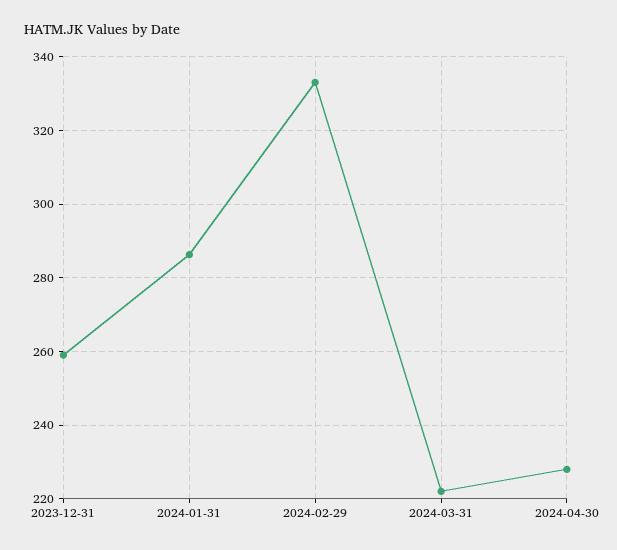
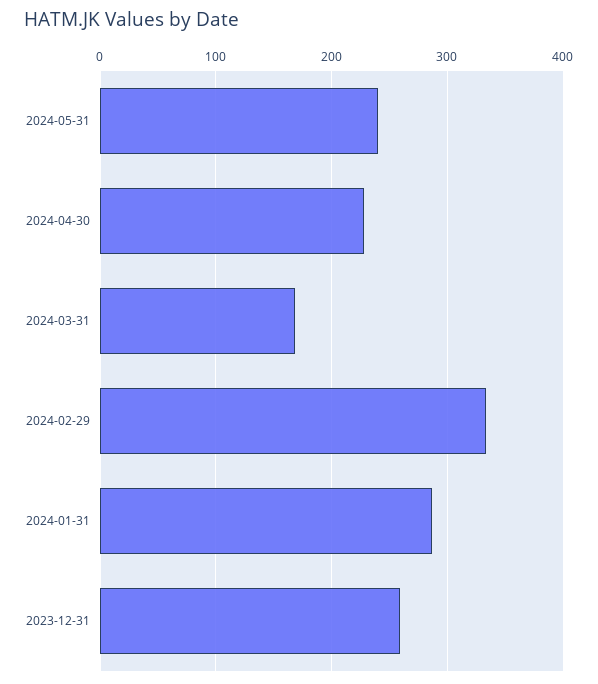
2024-03-31: 222 -> 170
2024-05-31: none -> 240

